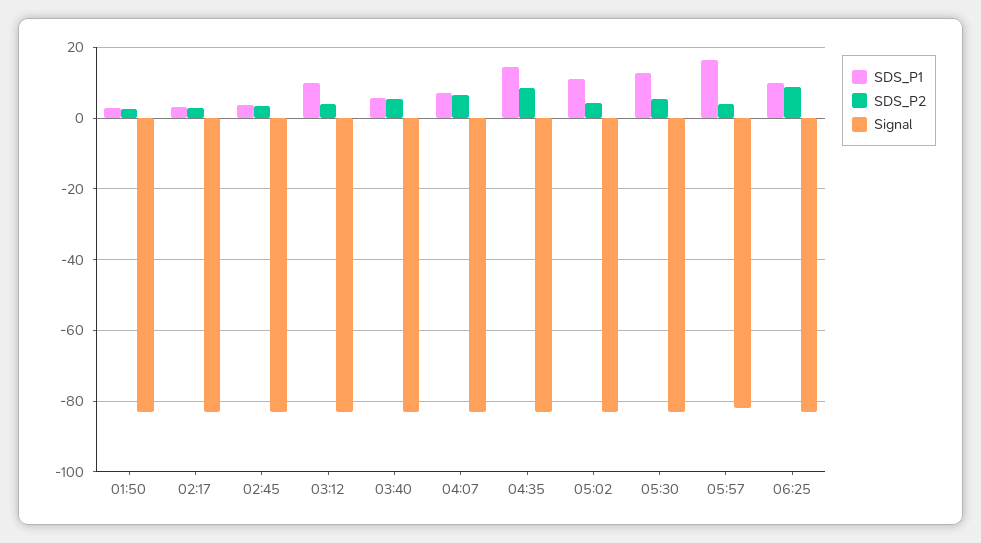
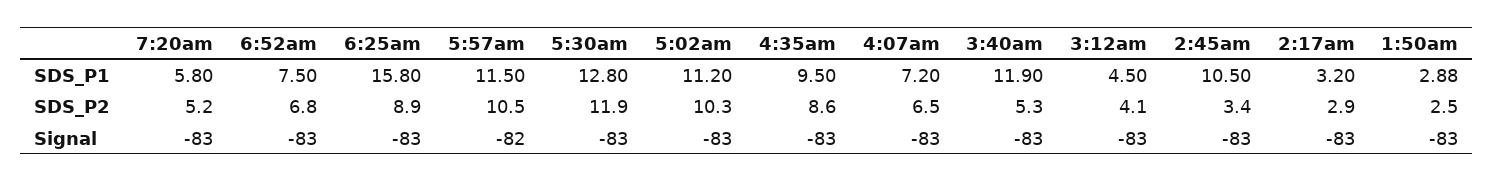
SDS_P1, 02:45: 4 -> 10.5
SDS_P1, 03:12: 10 -> 4.5
SDS_P1, 03:40: 6 -> 11.9
SDS_P1, 04:35: 14 -> 9.5
SDS_P2, 05:02: 4 -> 10.3
SDS_P2, 05:30: 6 -> 11.9
SDS_P1, 05:57: 16 -> 11.5
SDS_P2, 05:57: 4 -> 10.5
SDS_P1, 06:25: 10 -> 15.8
SDS_P1, 7:20am: none -> 5.8
SDS_P1, 6:52am: none -> 7.5
SDS_P2, 7:20am: none -> 5.2
SDS_P2, 6:52am: none -> 6.8
Signal, 7:20am: none -> -83
Signal, 6:52am: none -> -83

